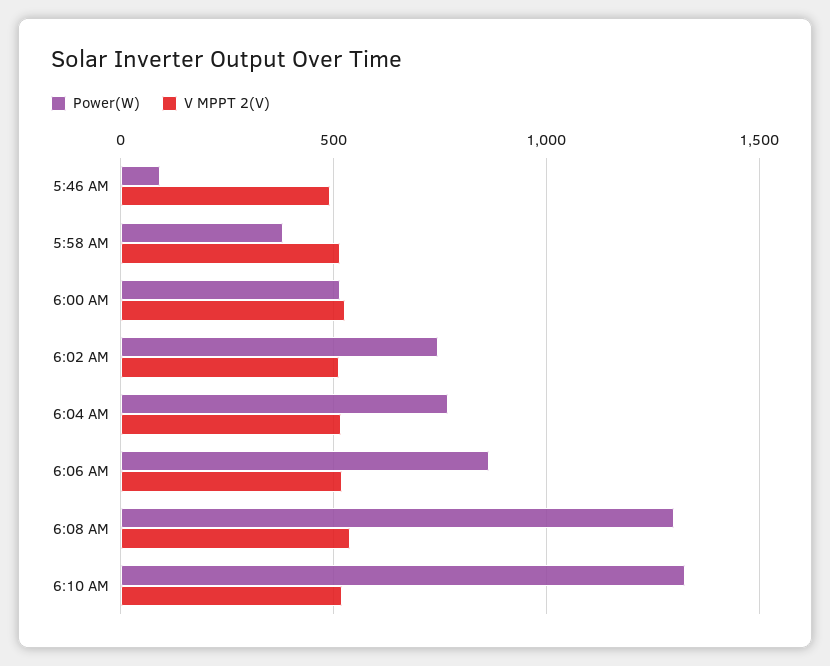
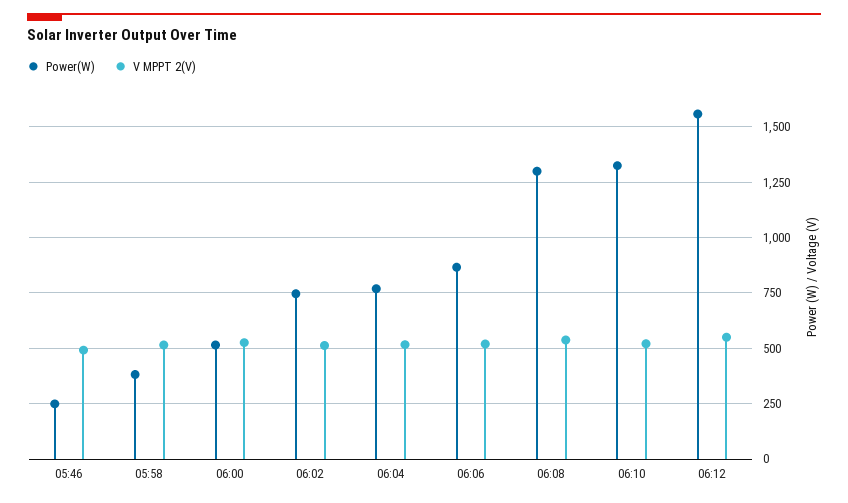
Power(W), 5:46 AM: 100 -> 250
Power(W), 06:12: none -> 1550
V MPPT 2(V), 06:12: none -> 550

